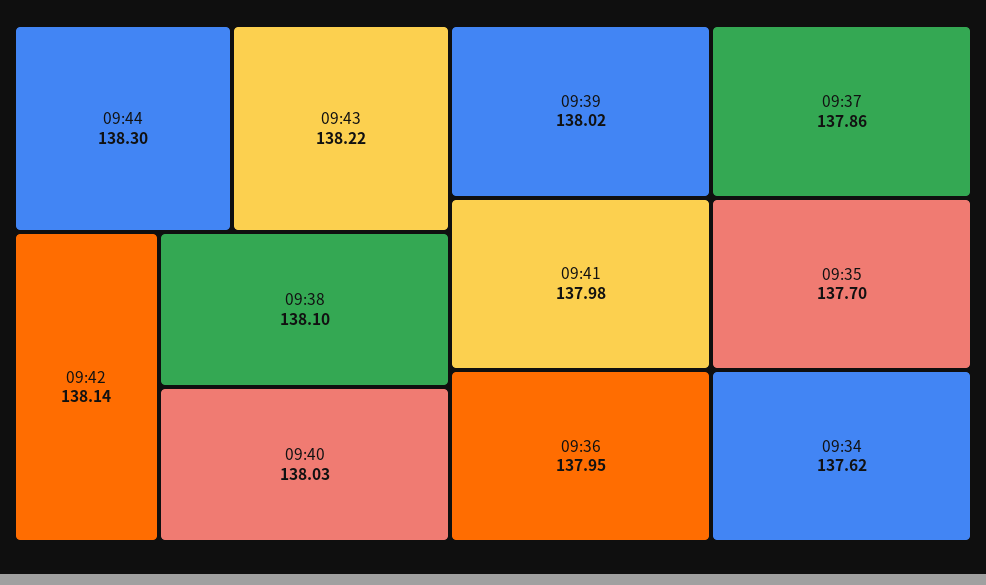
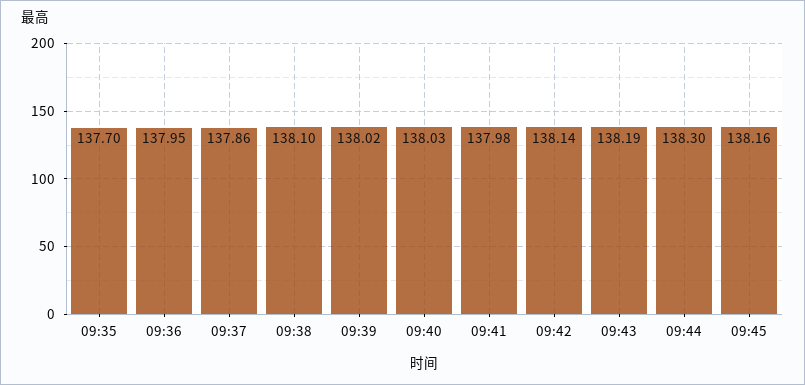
09:43: 138.22 -> 138.19
09:34: 137.62 -> none
09:45: none -> 138.16

